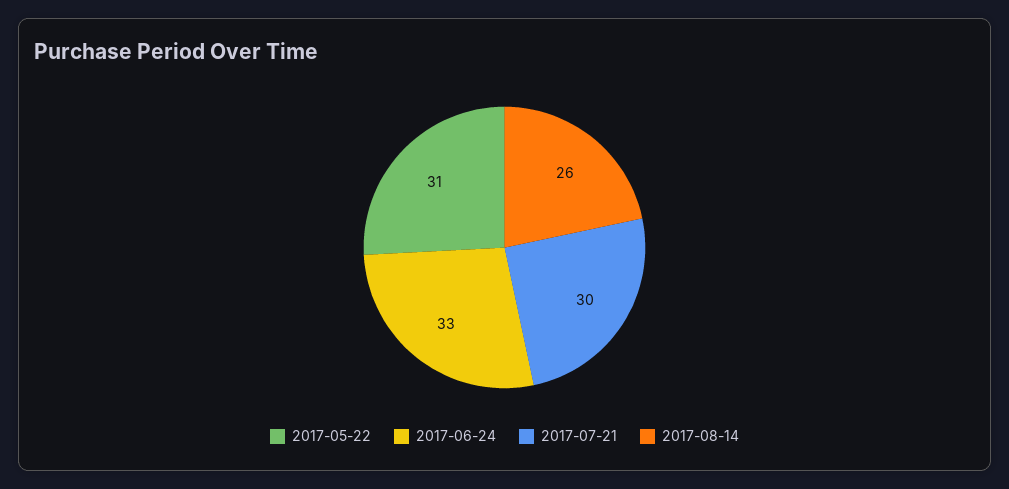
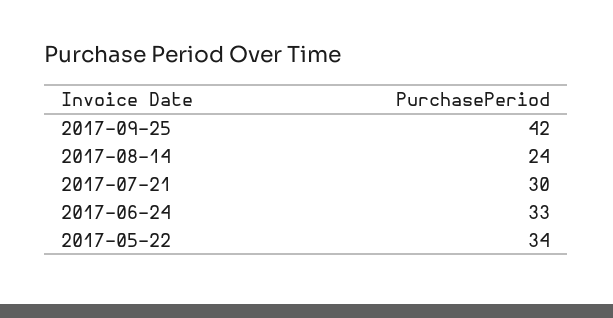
2017-05-22: 31 -> 34
2017-08-14: 26 -> 24
2017-09-25: none -> 42

